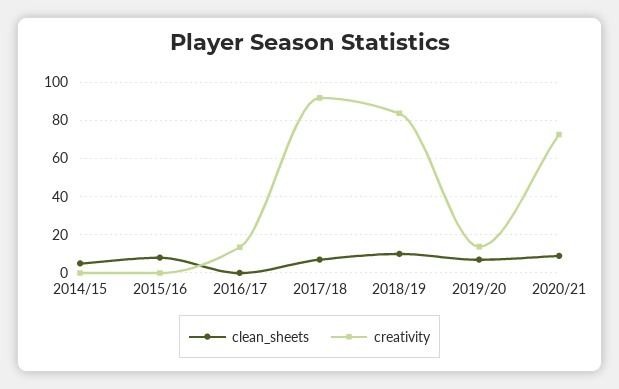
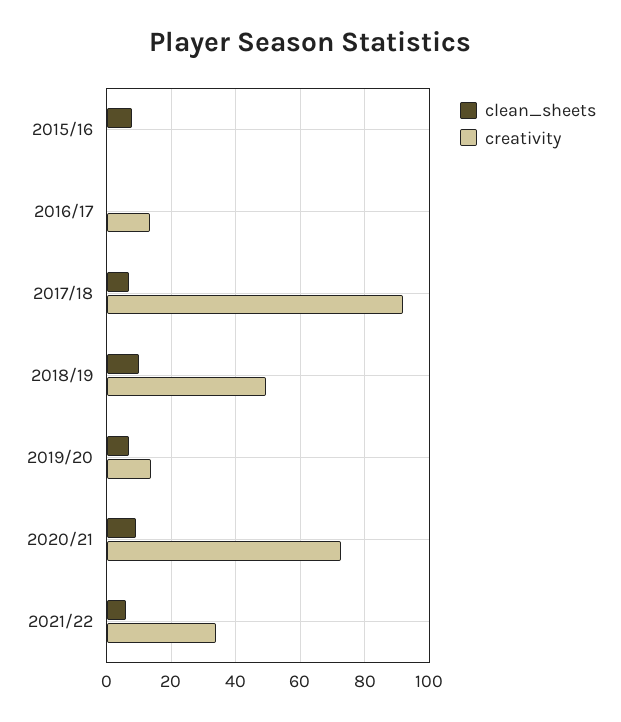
clean_sheets, 2014/15: 5 -> none
creativity, 2014/15: 0 -> none
creativity, 2018/19: 85 -> 50
clean_sheets, 2021/22: none -> 6
creativity, 2021/22: none -> 34

